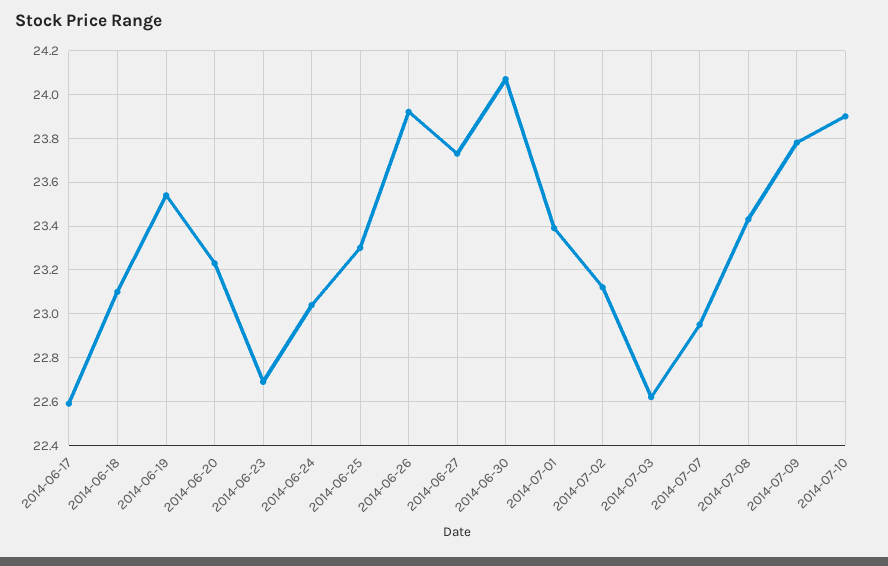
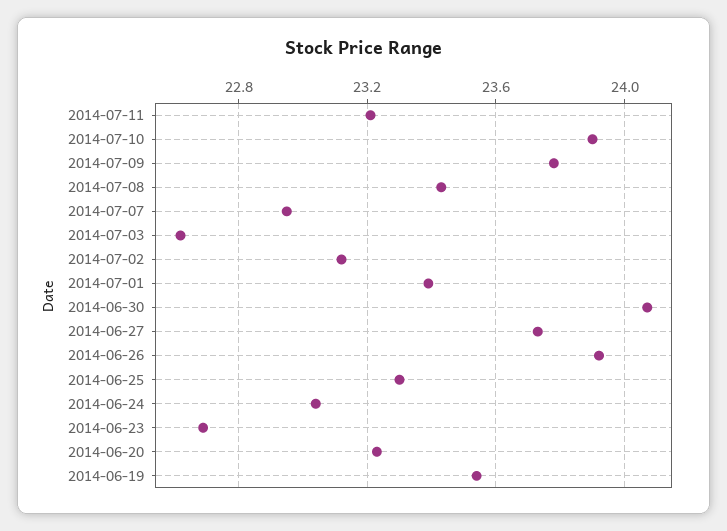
2014-06-17: 22.6 -> none
2014-06-18: 23.1 -> none
2014-07-11: none -> 23.2

